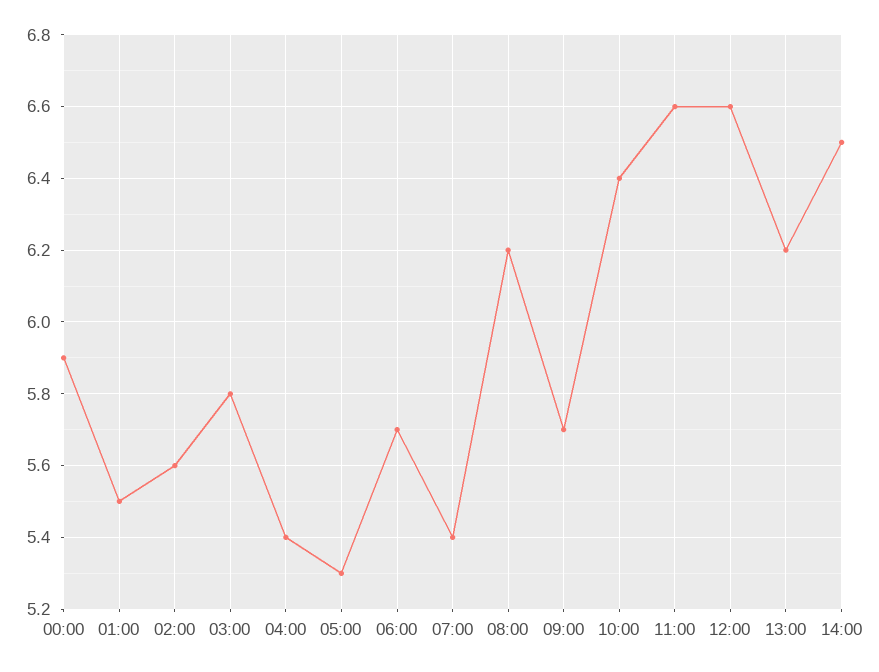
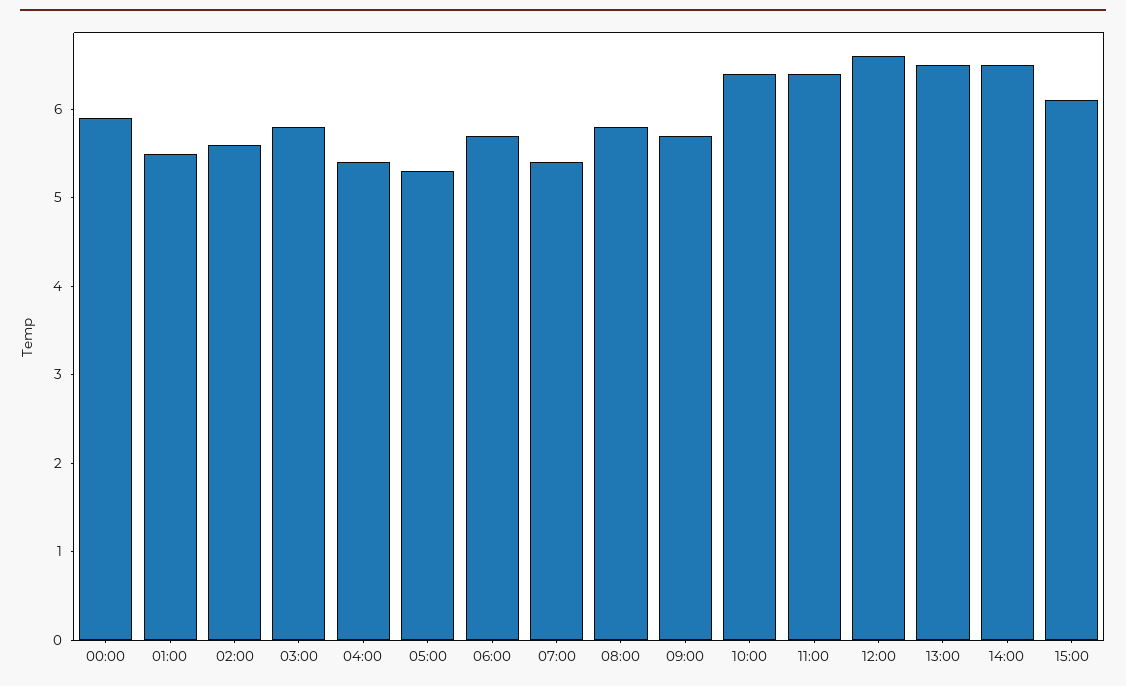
08:00: 6.2 -> 5.8
11:00: 6.6 -> 6.4
13:00: 6.2 -> 6.5
15:00: none -> 6.1

